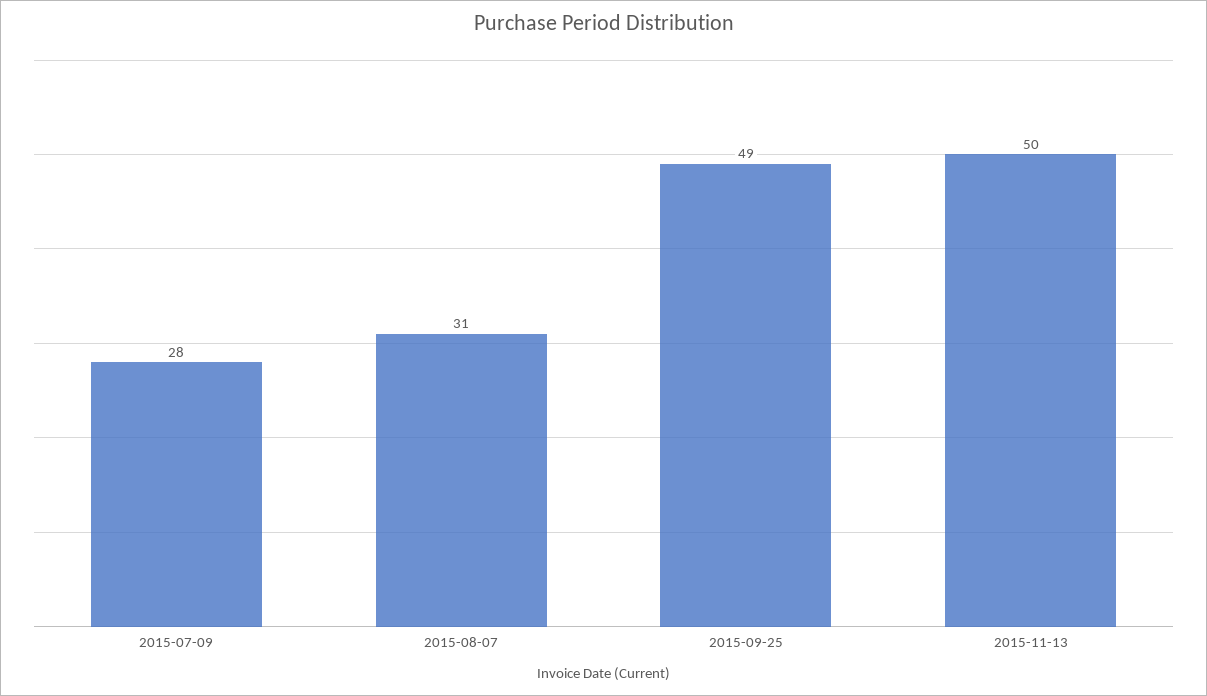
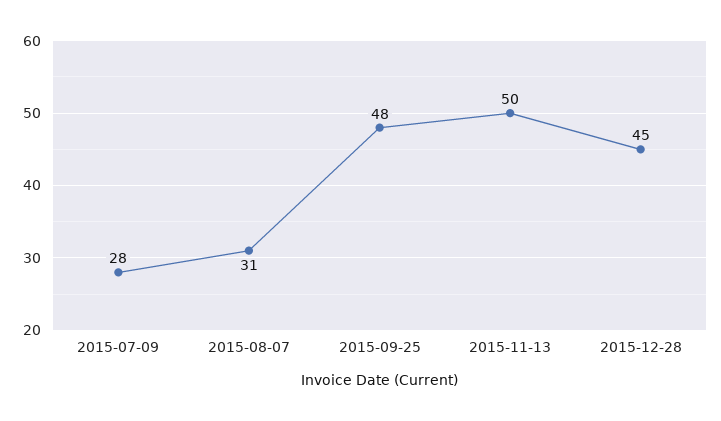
2015-09-25: 49 -> 48
2015-12-28: none -> 45

